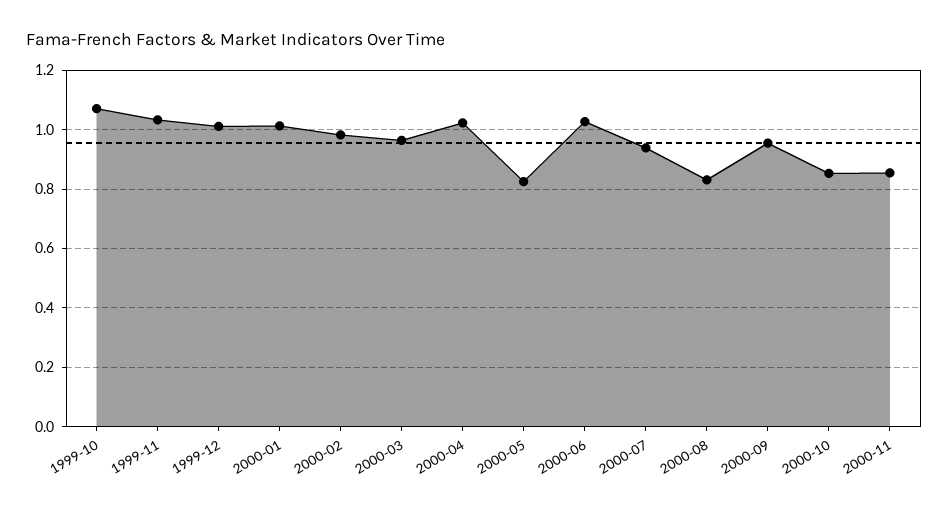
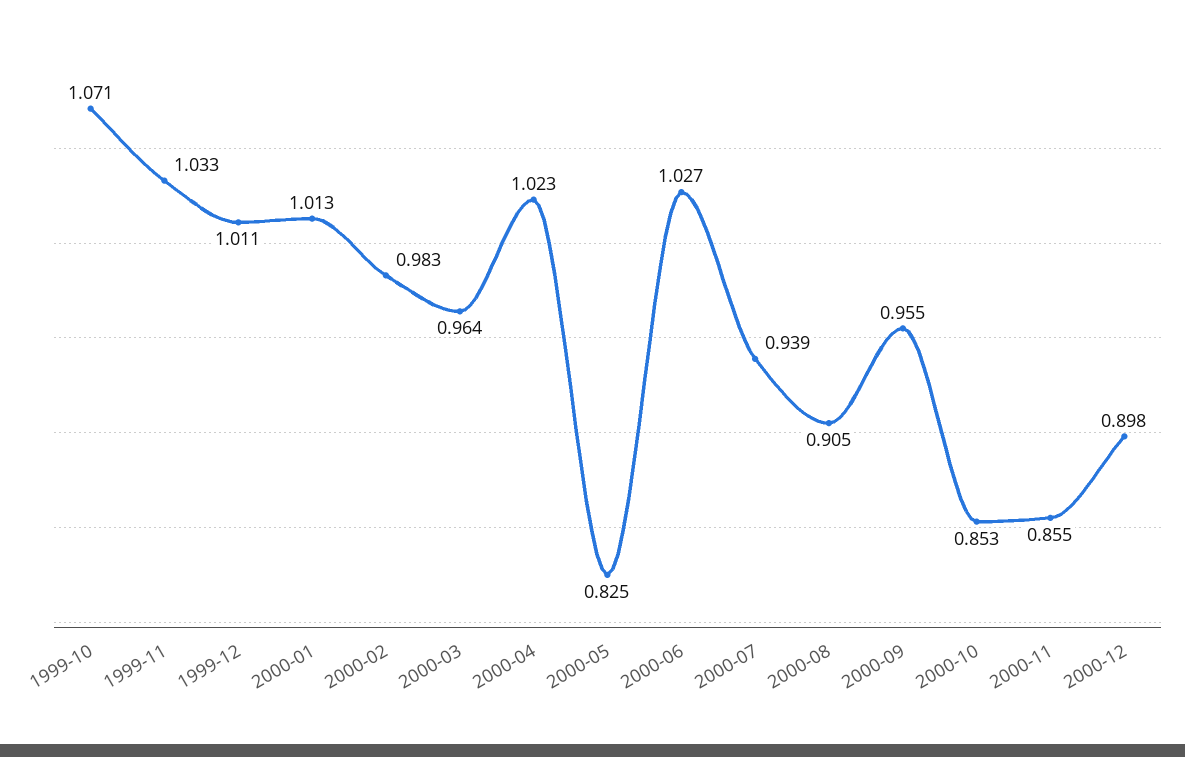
2000-08: 0.825 -> 0.905
2000-12: none -> 0.898

